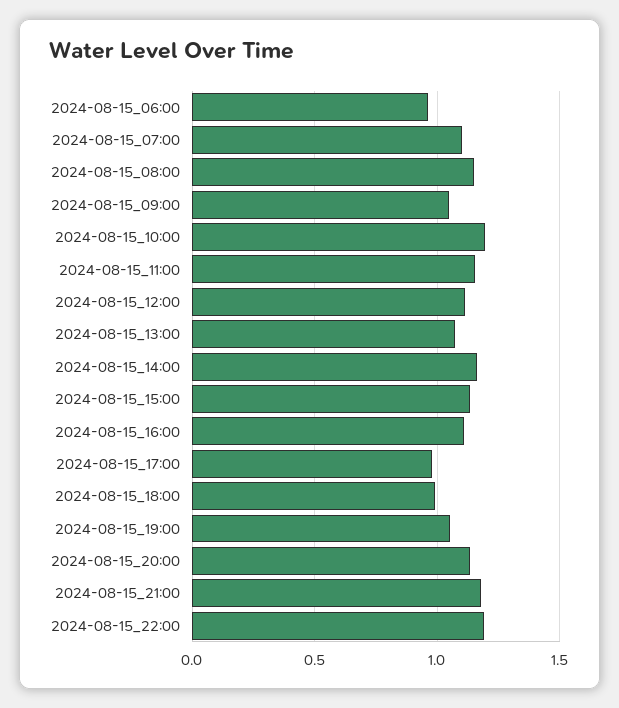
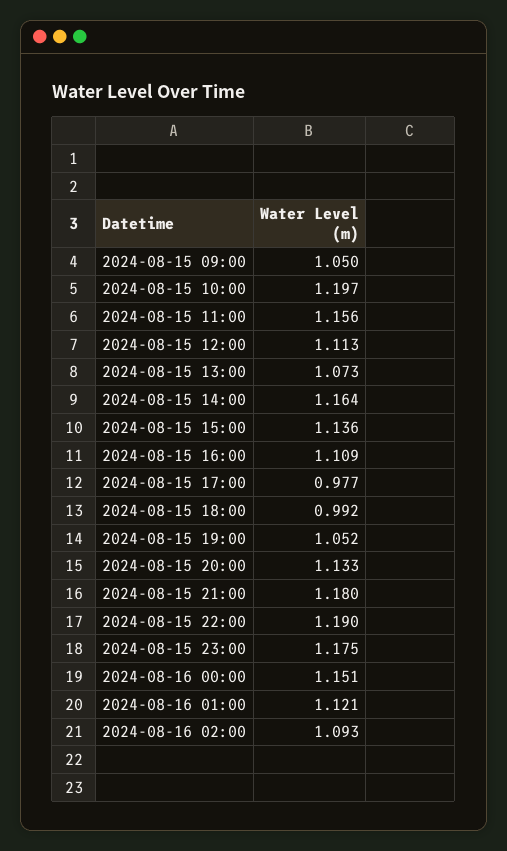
2024-08-15_06:00: 0.95 -> none
2024-08-15_07:00: 1.1 -> none
2024-08-15_08:00: 1.15 -> none
2024-08-15 23:00: none -> 1.175
2024-08-16 00:00: none -> 1.151
2024-08-16 01:00: none -> 1.121
2024-08-16 02:00: none -> 1.093

